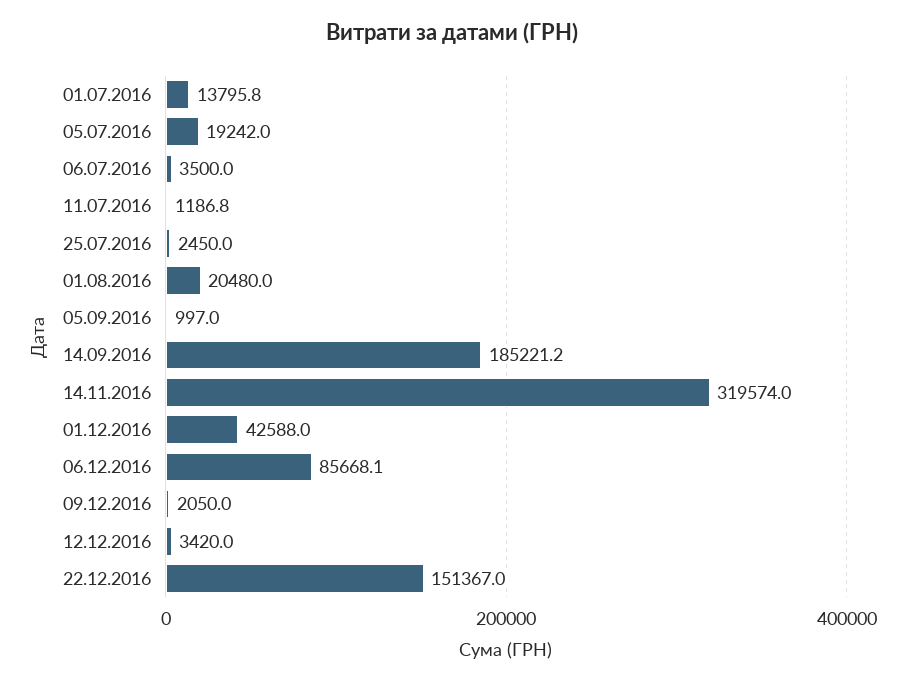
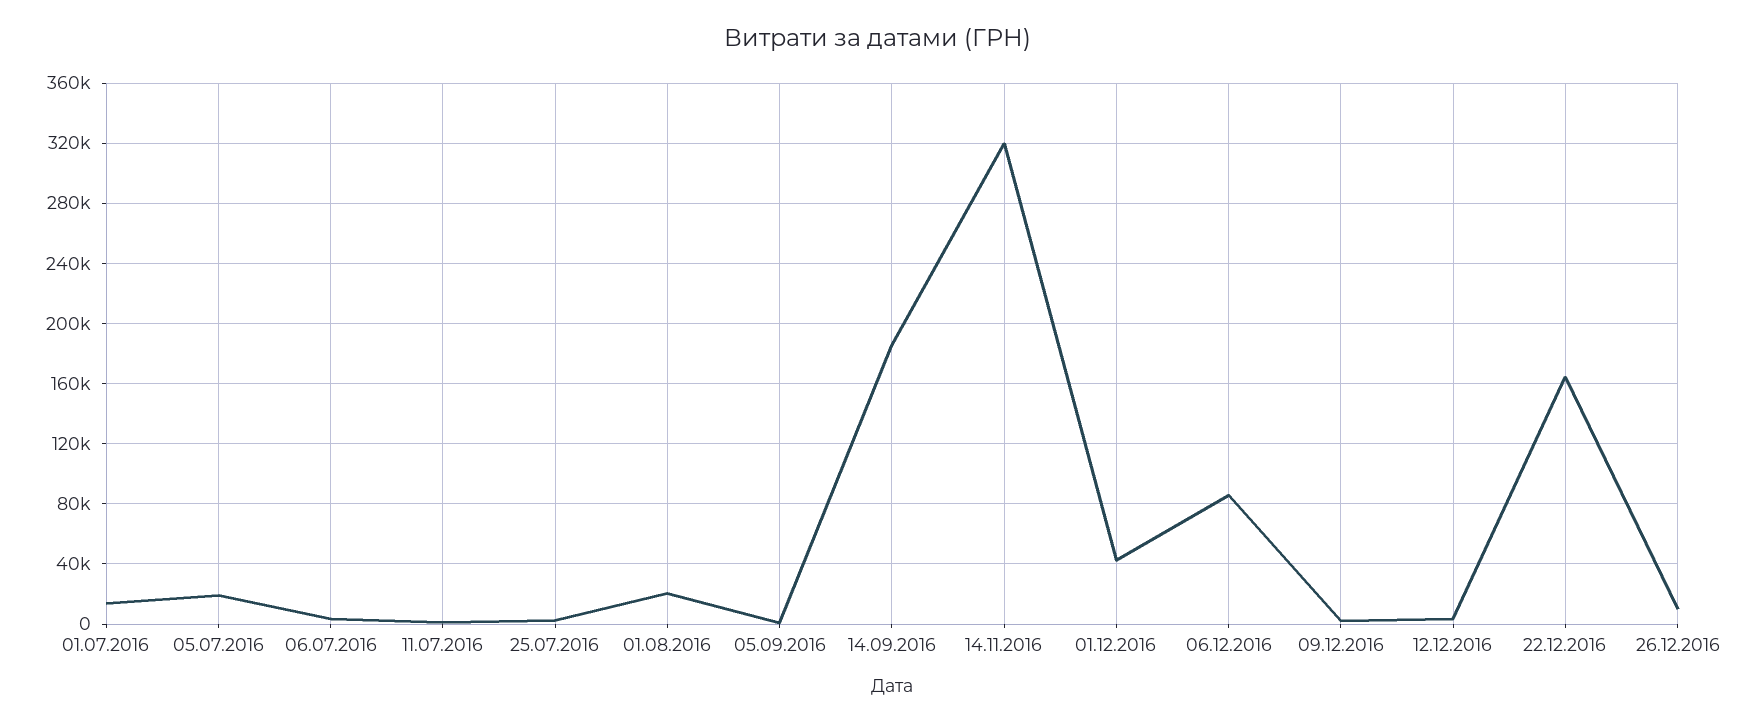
22.12.2016: 151367 -> 165000
26.12.2016: none -> 10000

